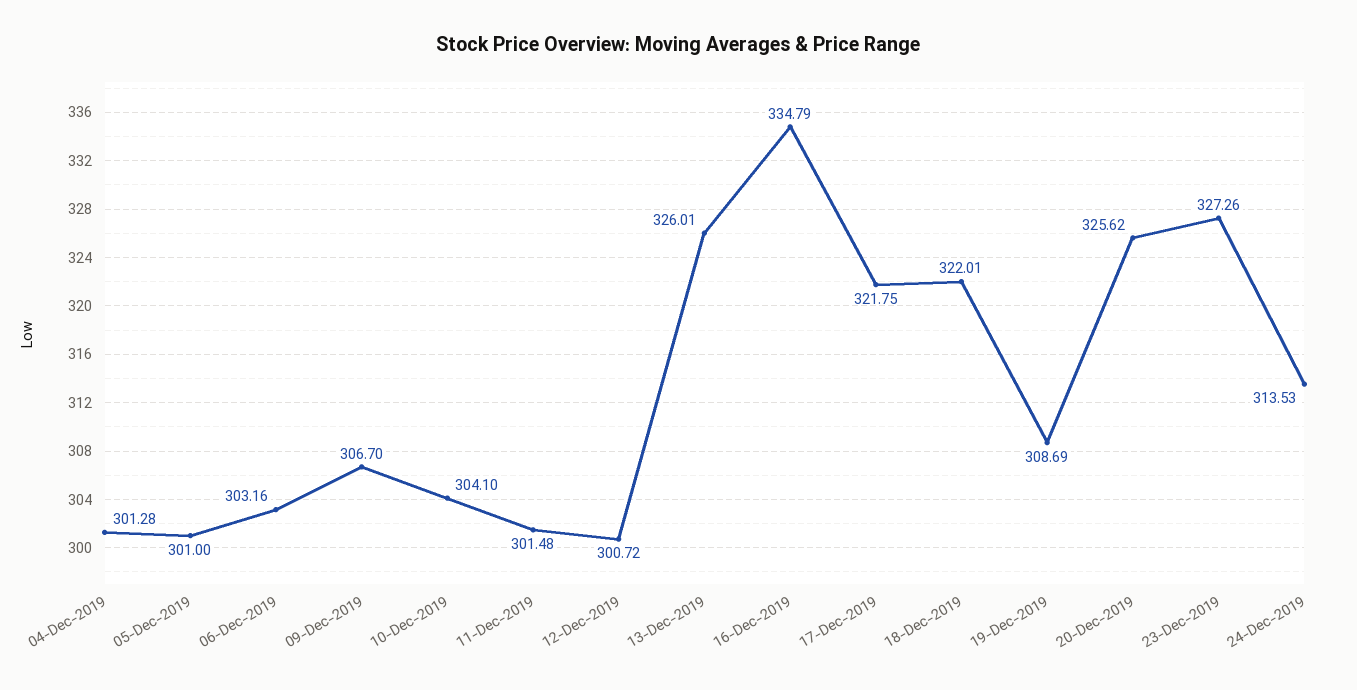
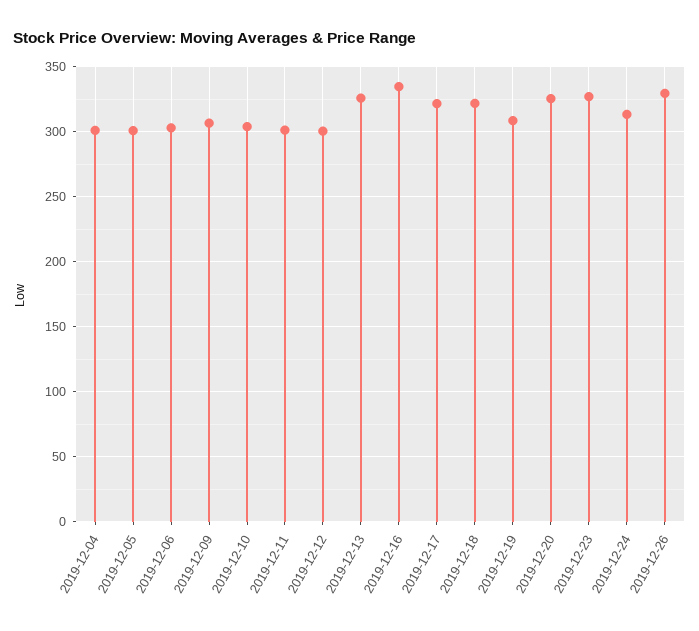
2019-12-26: none -> 330

